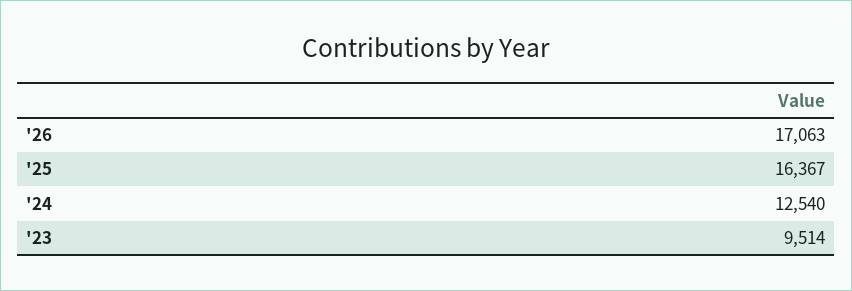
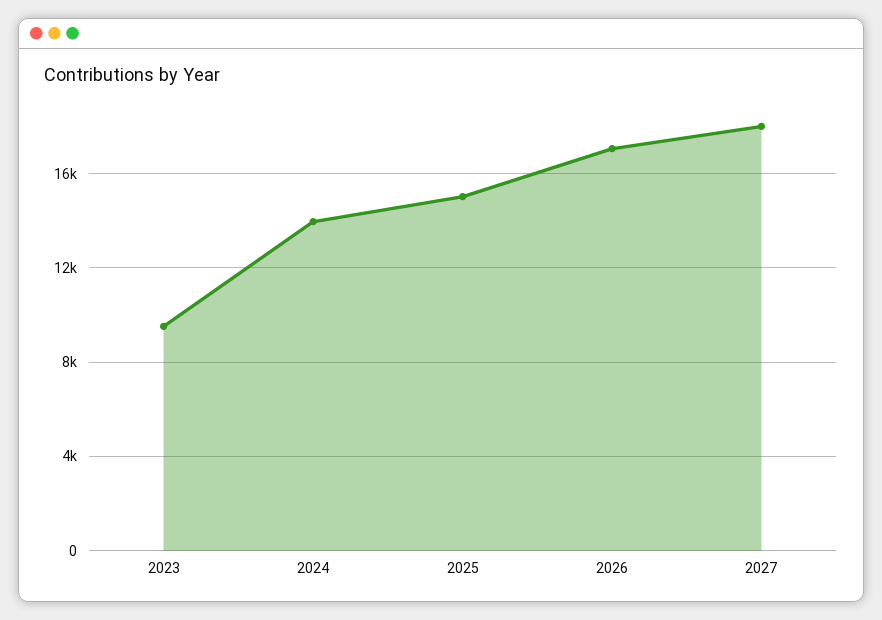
'25: 16367 -> 15000
'24: 12540 -> 14000
2027: none -> 18000

